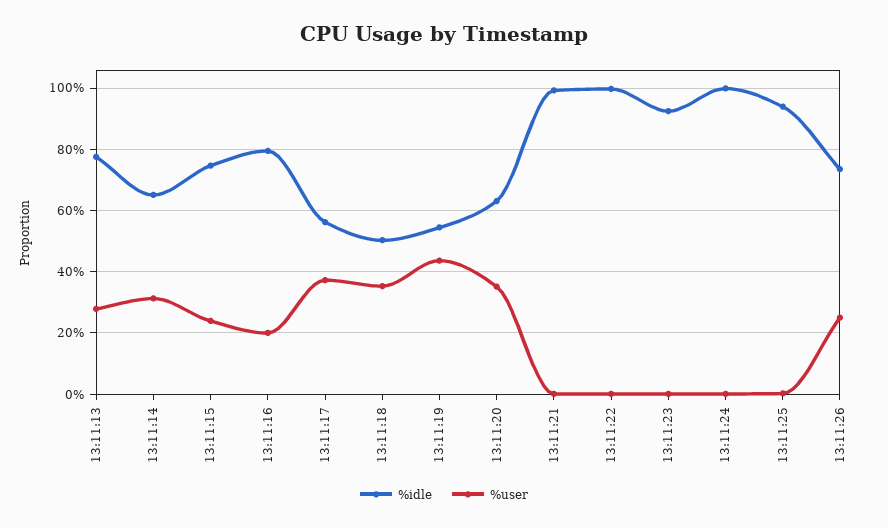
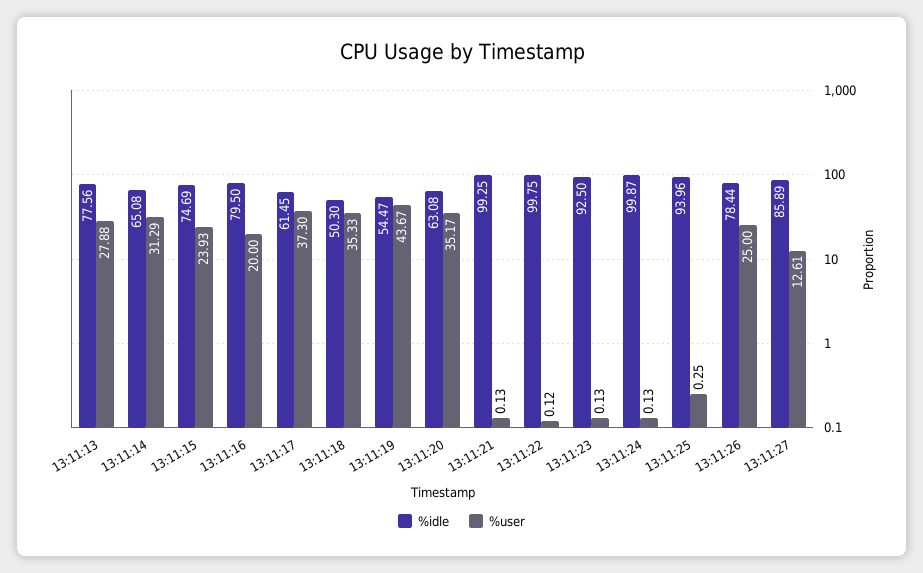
%idle, 13:11:17: 56 -> 61.45
%idle, 13:11:26: 74 -> 78.44
%idle, 13:11:27: none -> 85.89
%user, 13:11:27: none -> 12.61

